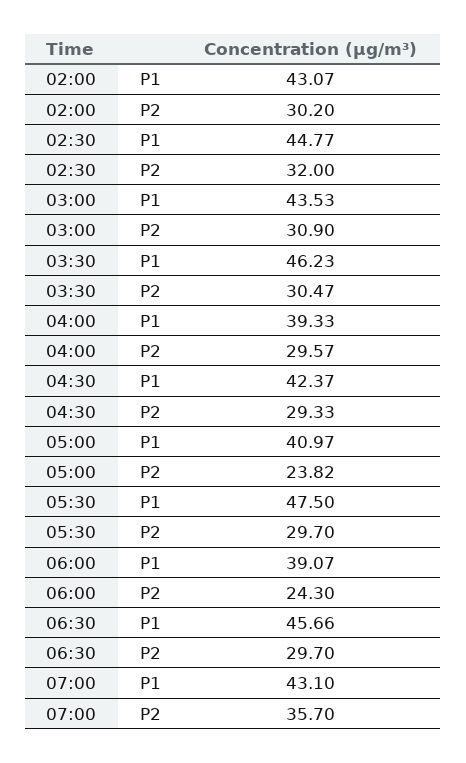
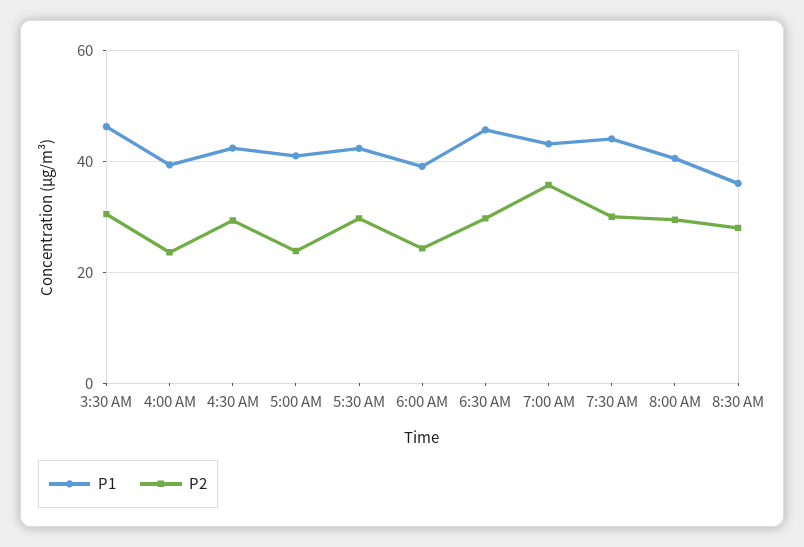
P1, 02:00: 43.07 -> none
P2, 02:00: 30.2 -> none
P1, 02:30: 44.77 -> none
P2, 02:30: 32 -> none
P1, 03:00: 43.53 -> none
P2, 03:00: 30.9 -> none
P2, 04:00: 29.57 -> 24
P1, 05:30: 47.5 -> 42
P1, 7:30 AM: none -> 44
P2, 7:30 AM: none -> 30
P1, 8:00 AM: none -> 40
P2, 8:00 AM: none -> 30
P1, 8:30 AM: none -> 36
P2, 8:30 AM: none -> 28

